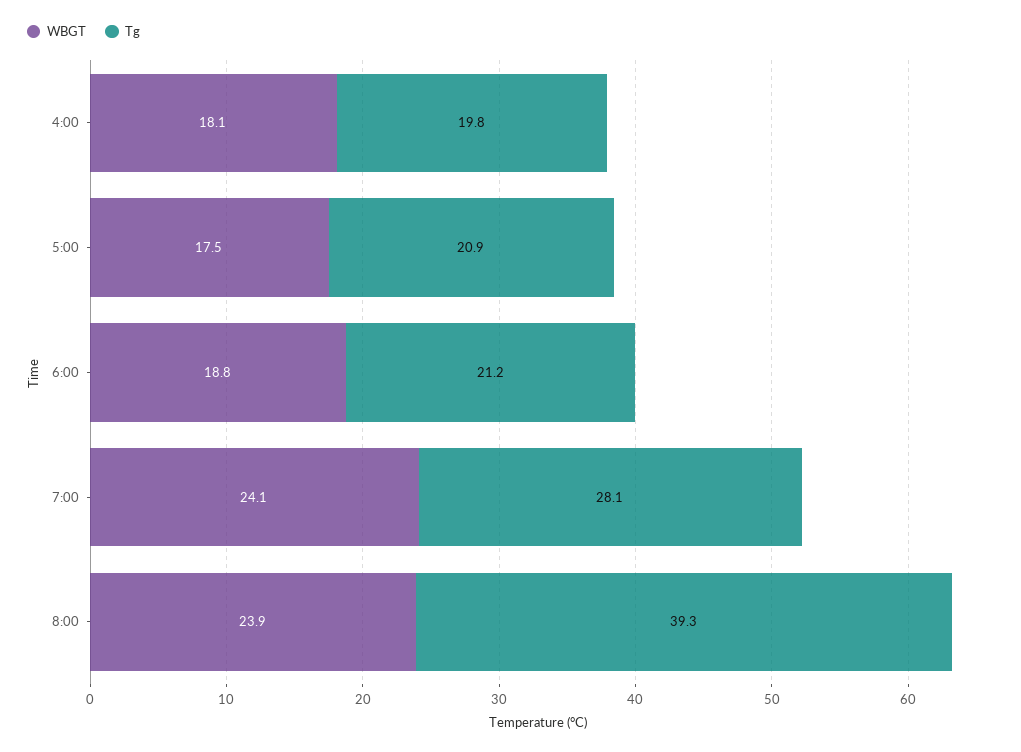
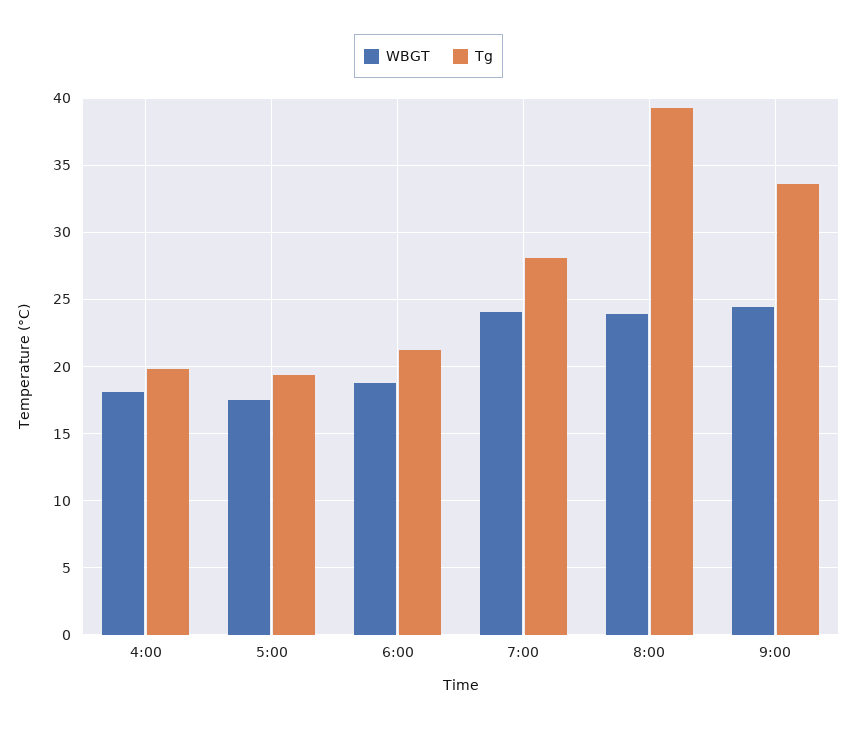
Tg, 5:00: 20.9 -> 19.5
WBGT, 9:00: none -> 24.5
Tg, 9:00: none -> 33.5

